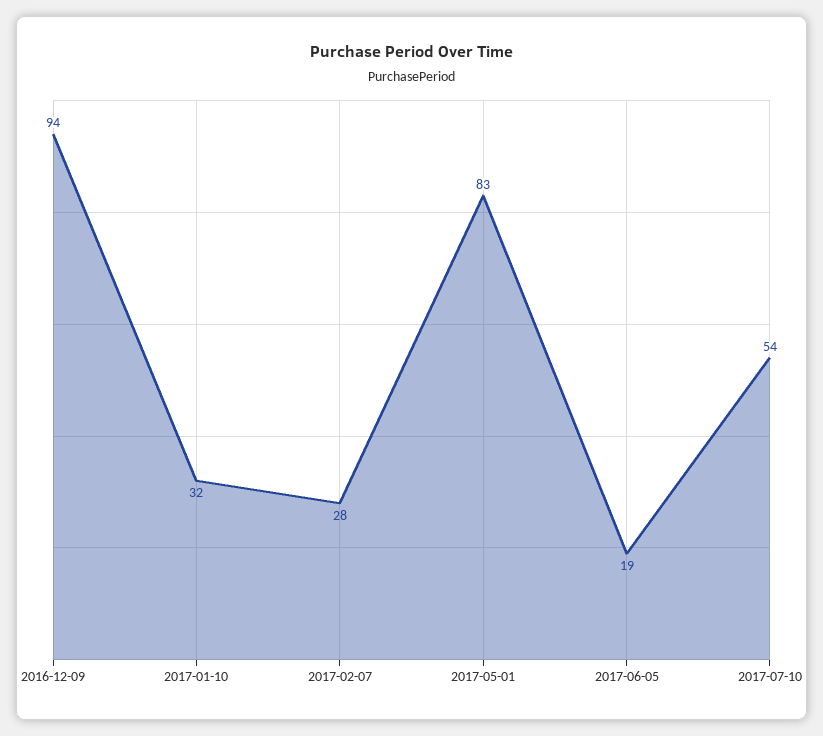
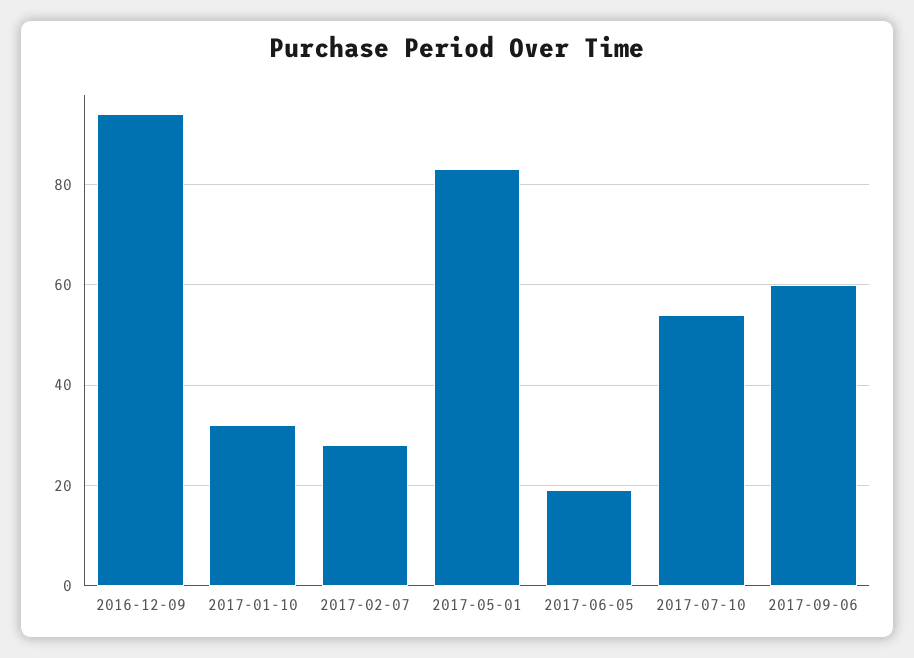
2017-09-06: none -> 60

